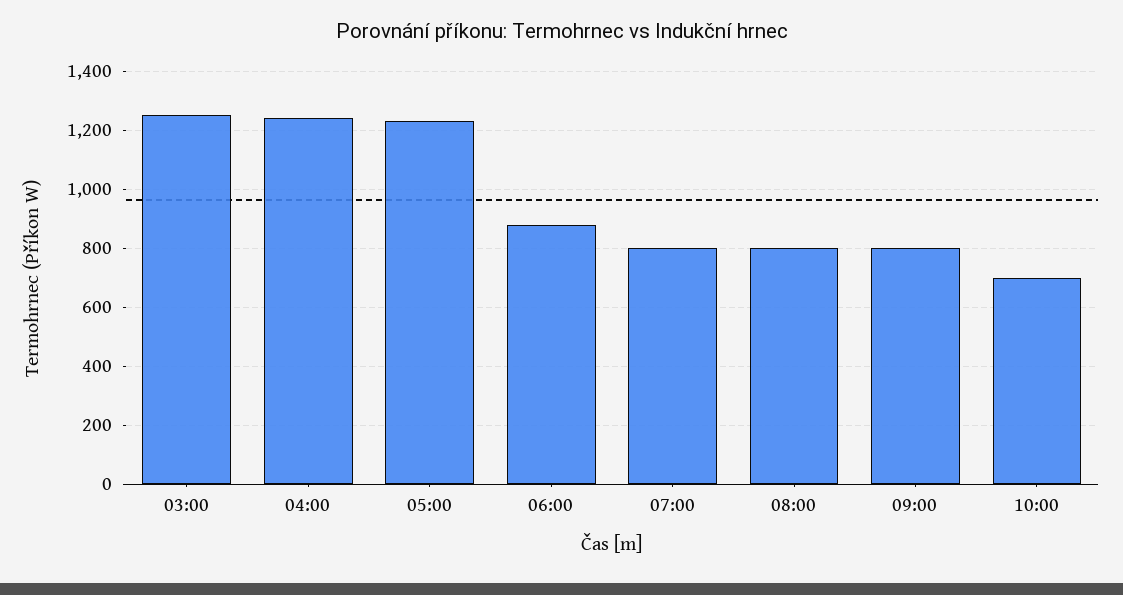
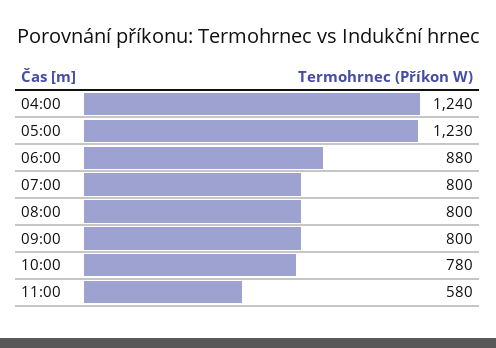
03:00: 1250 -> none
10:00: 700 -> 780
11:00: none -> 580

